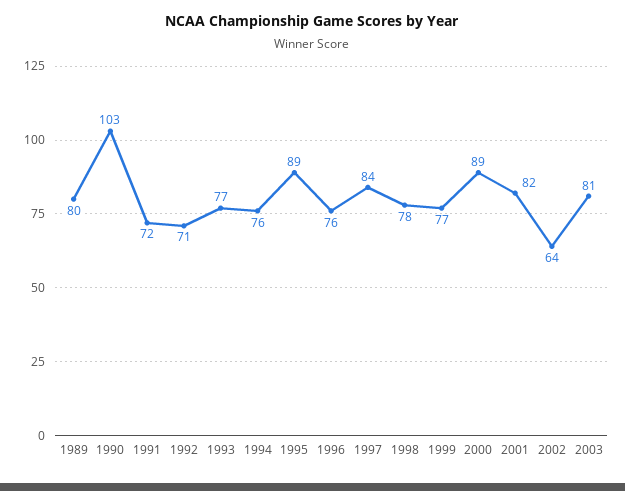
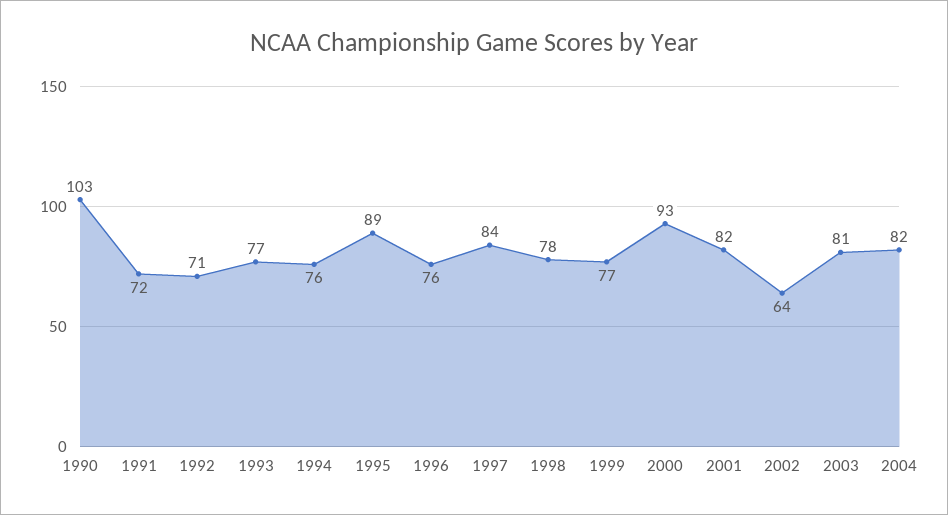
1989: 80 -> none
2000: 89 -> 93
2004: none -> 82

